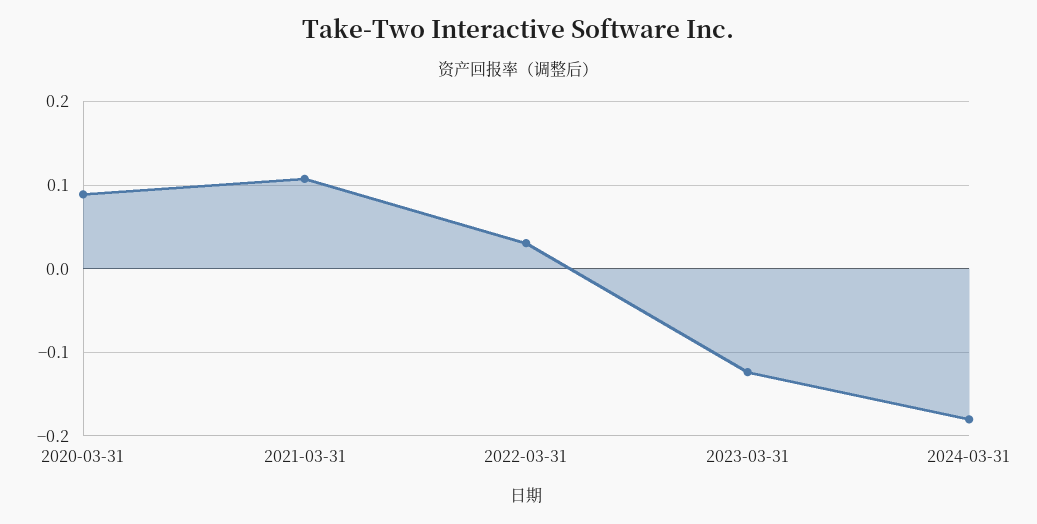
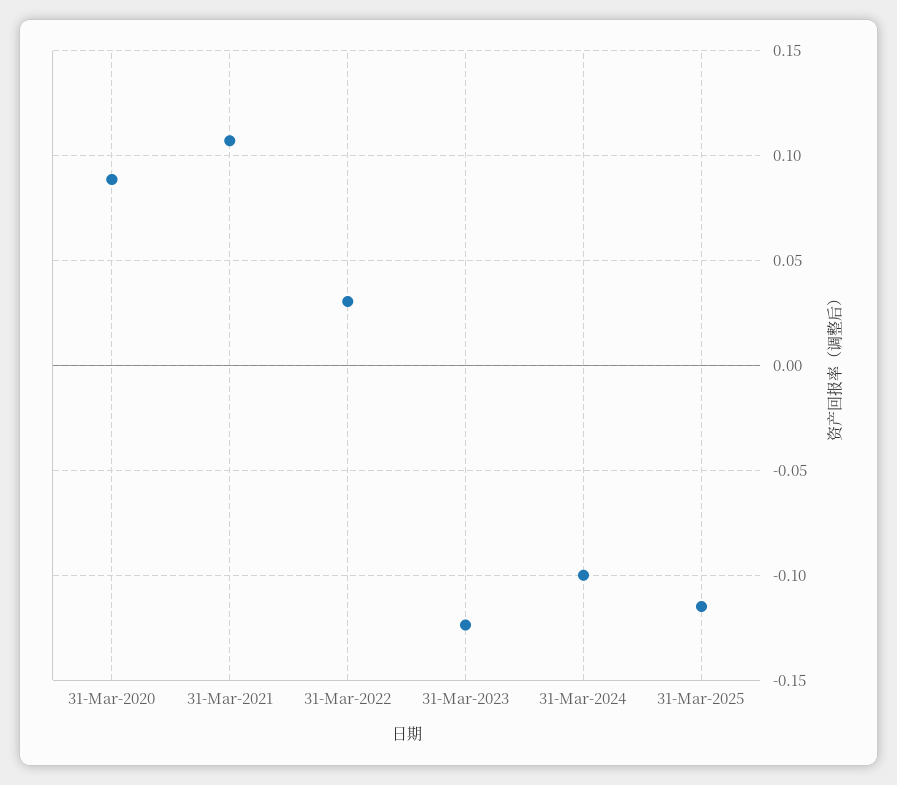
2024-03-31: -0.18 -> -0.1
31-Mar-2025: none -> -0.115

